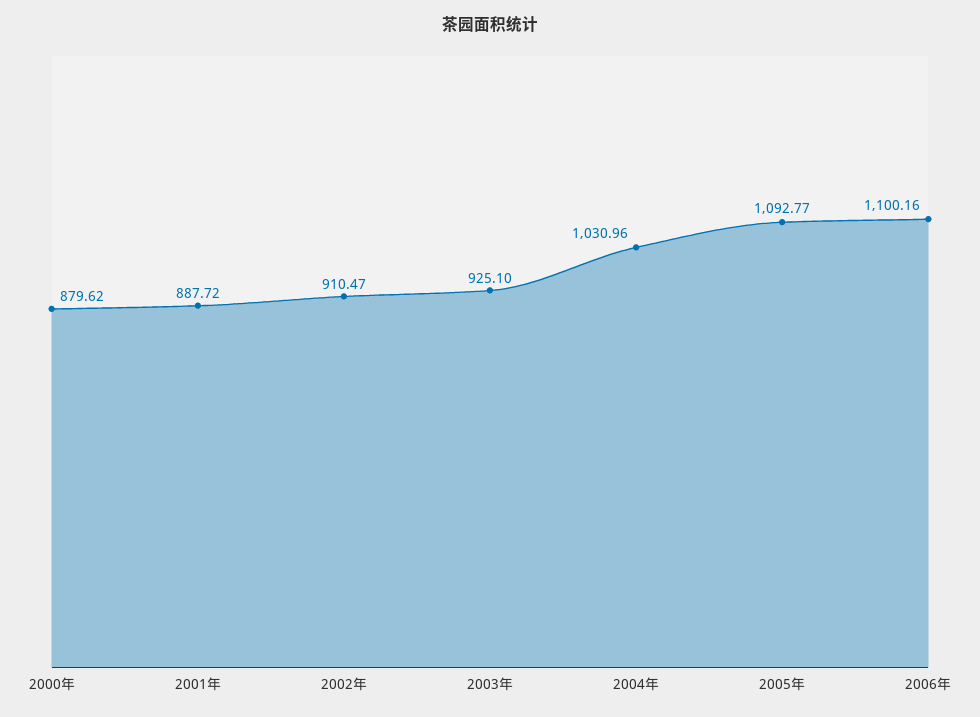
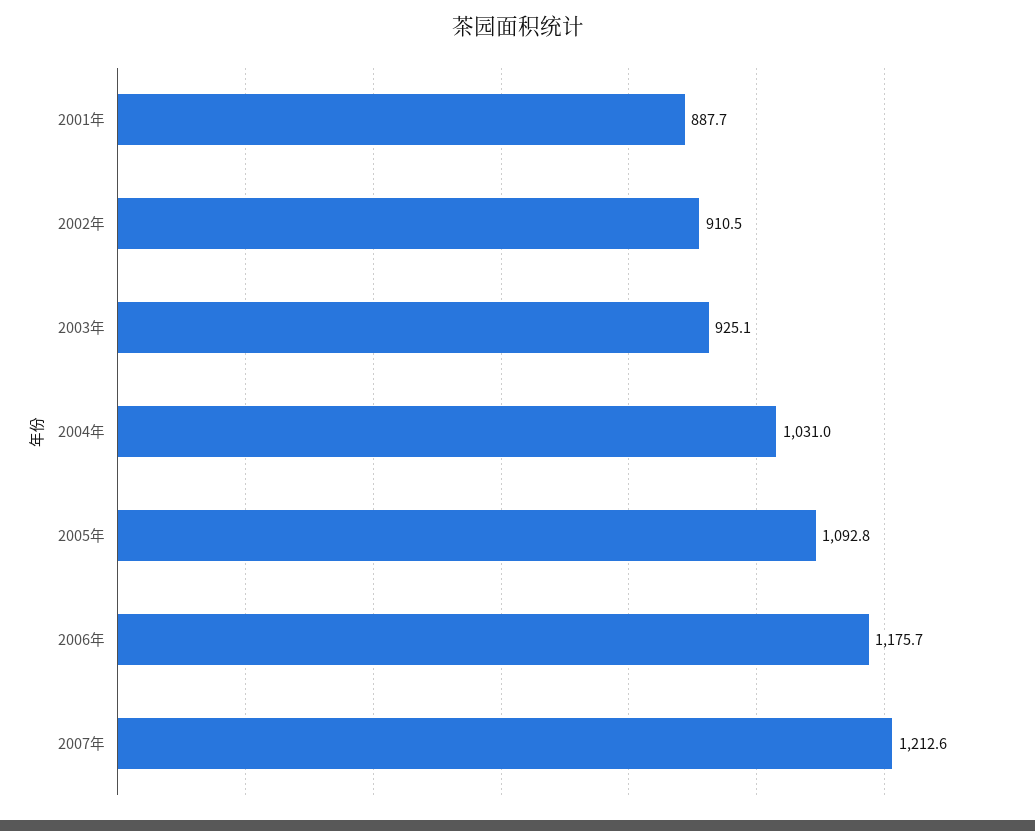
2000年: 879.62 -> none
2006年: 1100.16 -> 1175.7
2007年: none -> 1212.6

